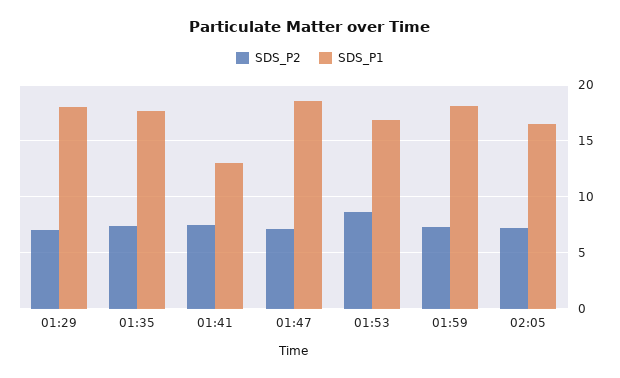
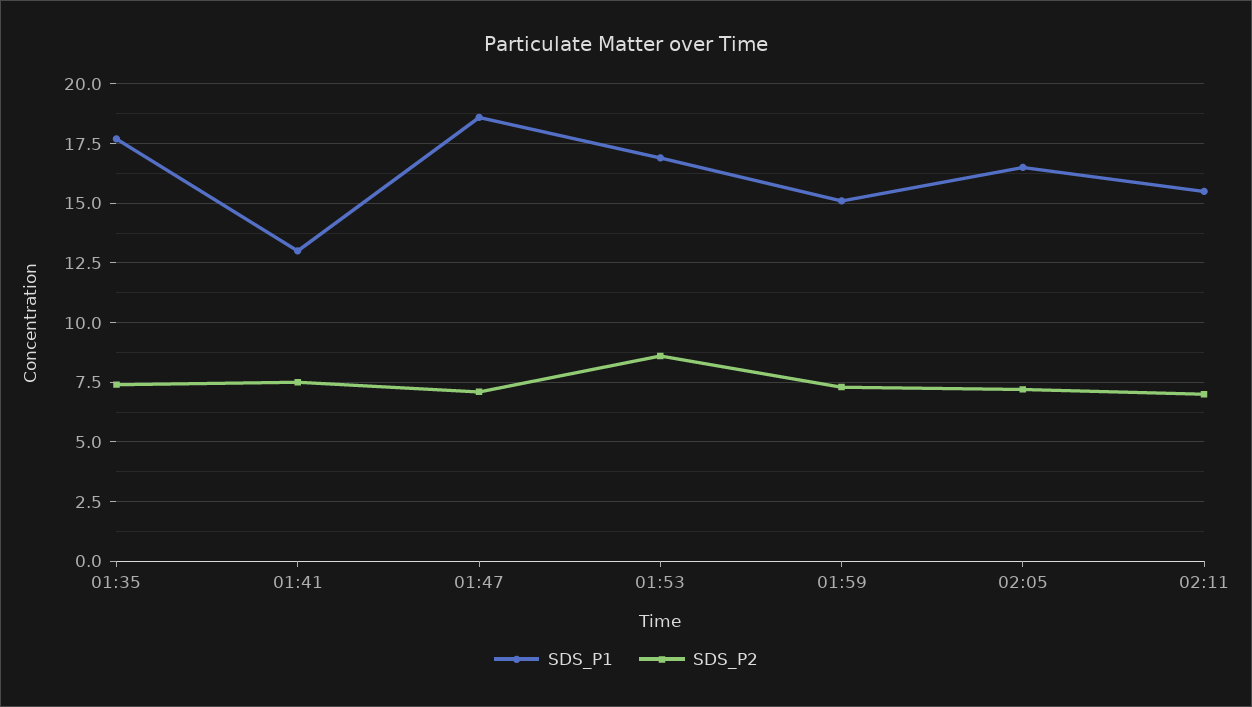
SDS_P2, 01:29: 7 -> none
SDS_P1, 01:29: 18 -> none
SDS_P1, 01:59: 18 -> 15
SDS_P1, 02:11: none -> 15.5
SDS_P2, 02:11: none -> 7

